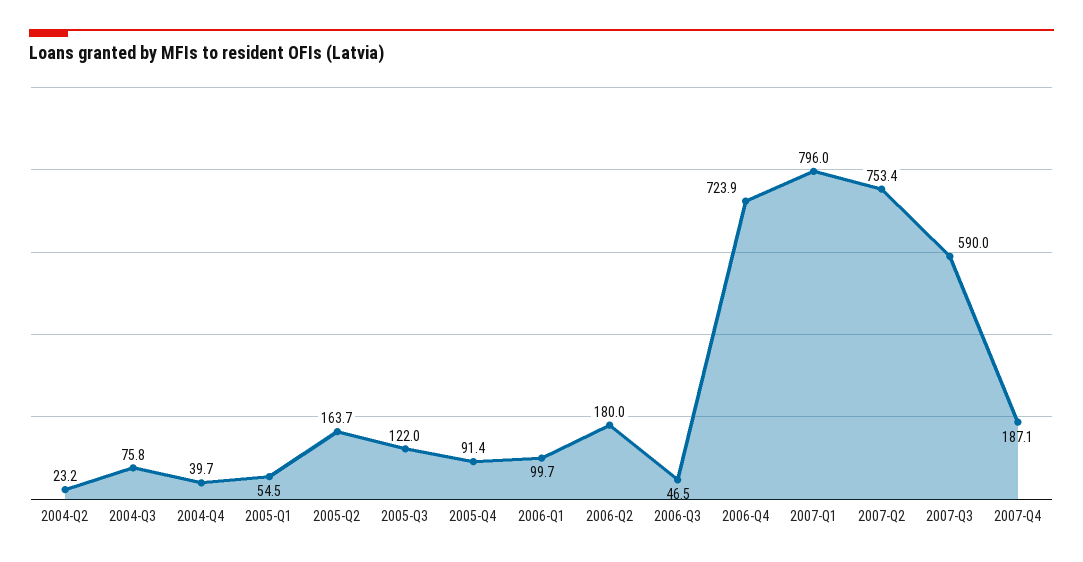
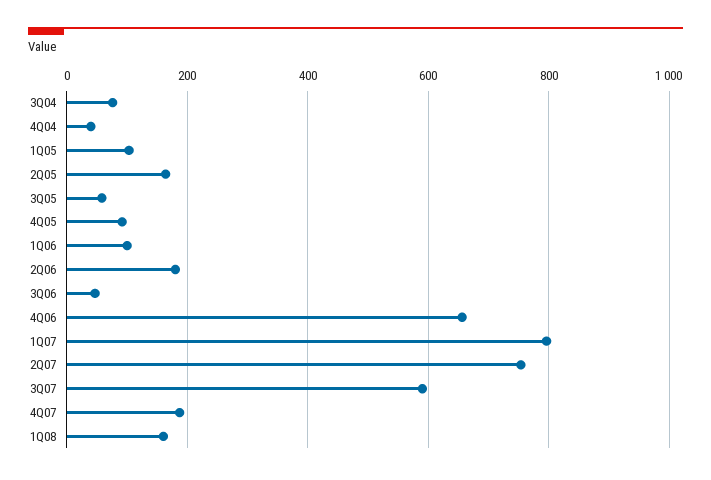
2004-Q2: 23.2 -> none
2005-Q1: 54.5 -> 100
2005-Q3: 122 -> 60
2006-Q4: 723.9 -> 660
1Q08: none -> 160

